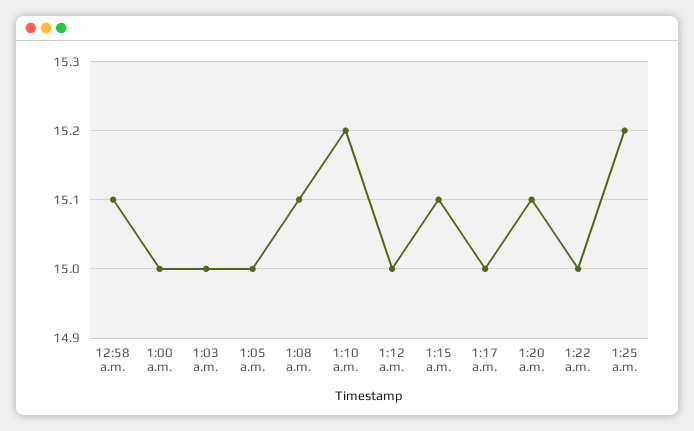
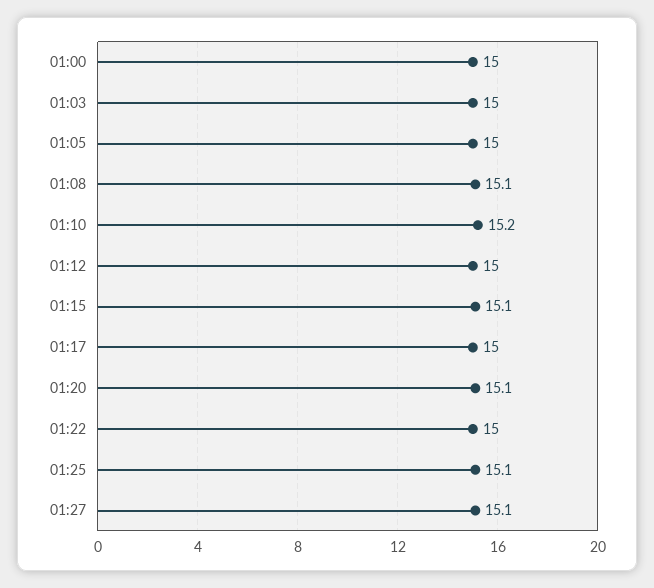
12:58 a.m.: 15.1 -> none
1:25 a.m.: 15.2 -> 15.1
01:27: none -> 15.1

